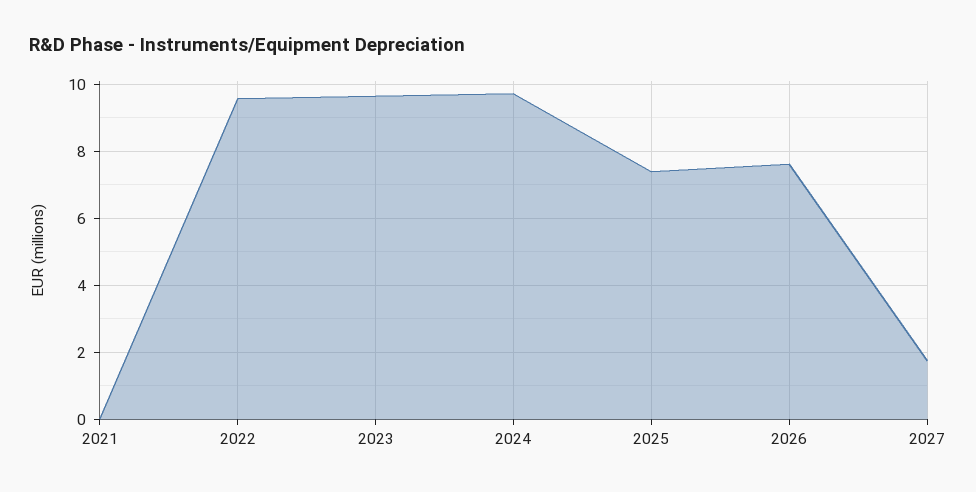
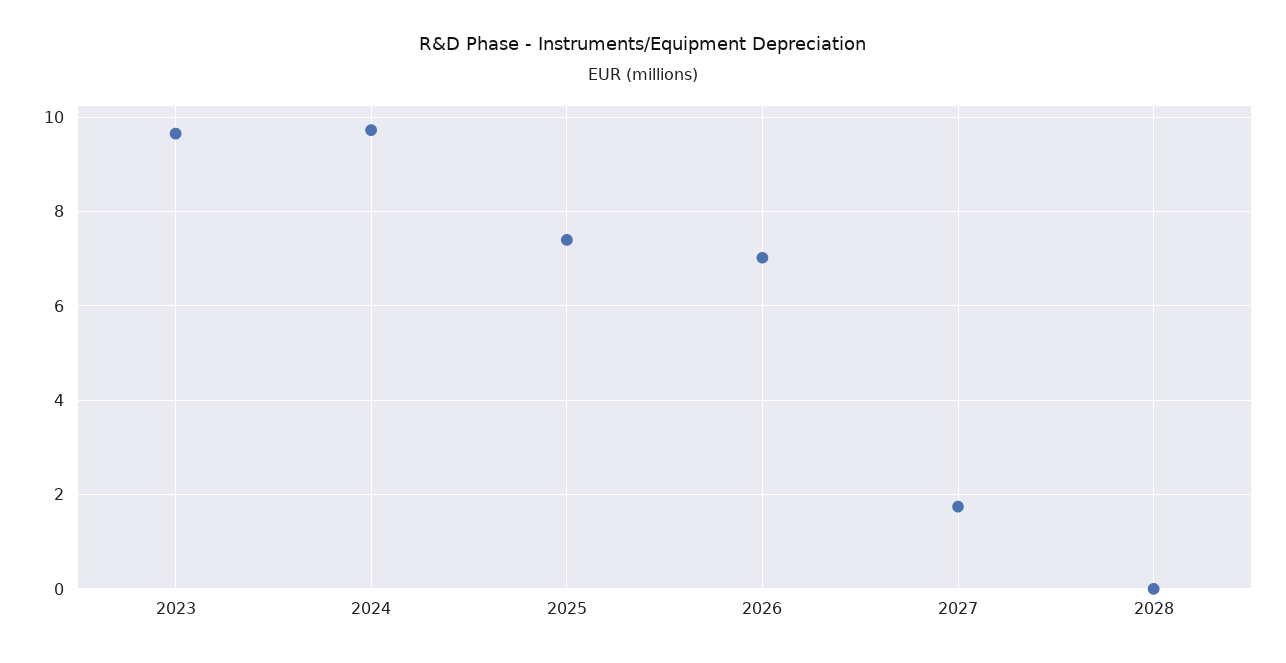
2021: 0 -> none
2022: 9.6 -> none
2026: 7.6 -> 7
2028: none -> 0

